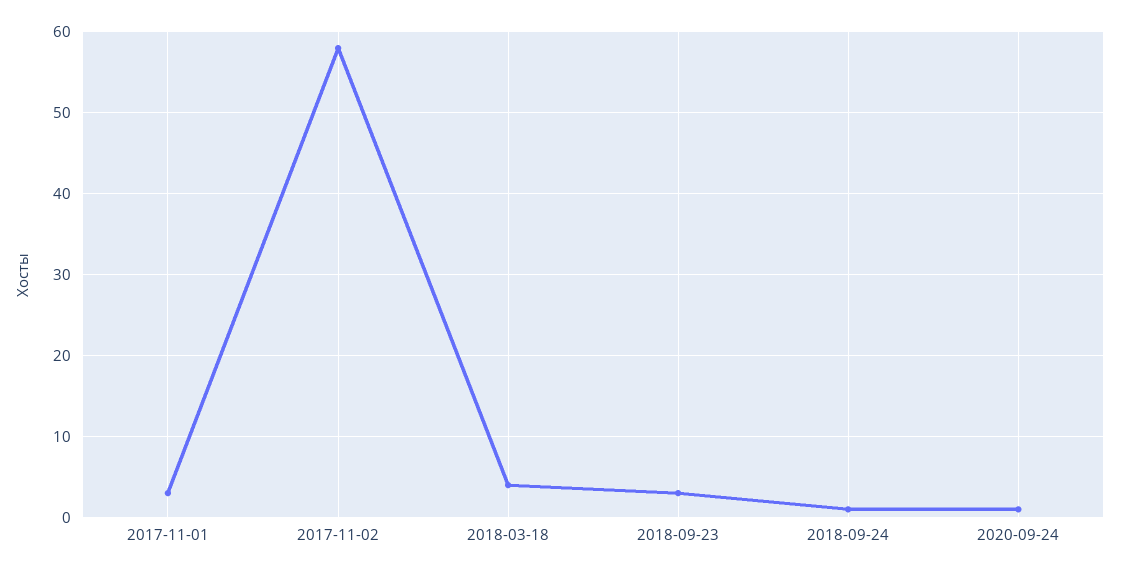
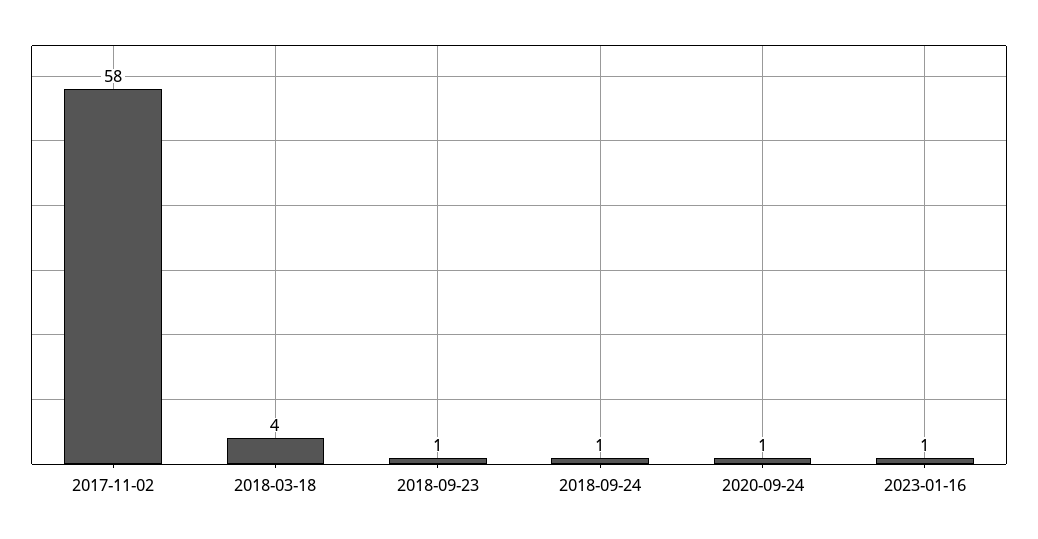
2017-11-01: 3 -> none
2018-09-23: 3 -> 1
2023-01-16: none -> 1

